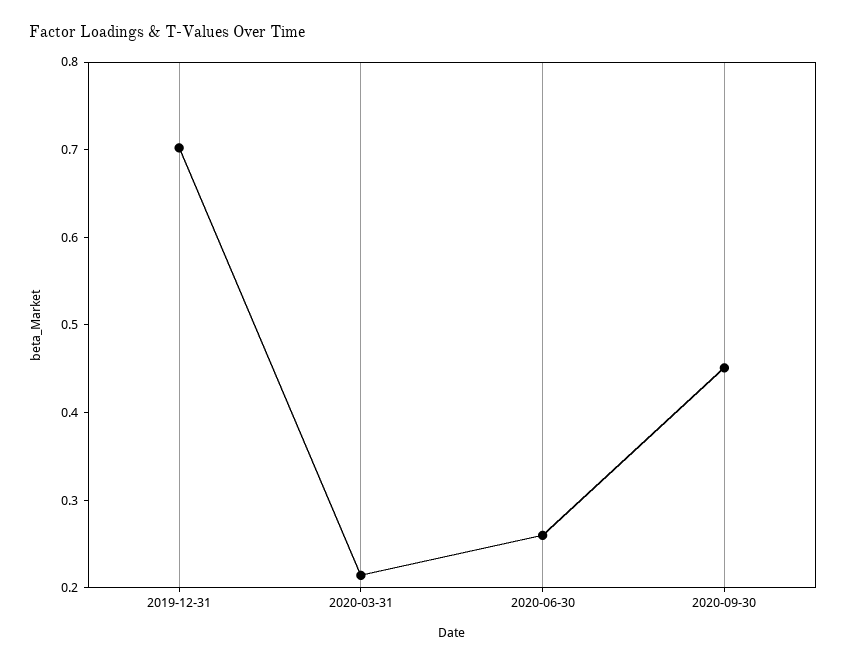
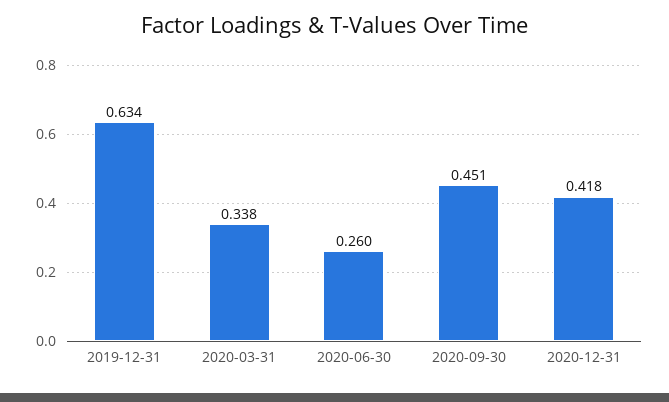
2019-12-31: 0.7 -> 0.634
2020-03-31: 0.22 -> 0.338
2020-12-31: none -> 0.418

